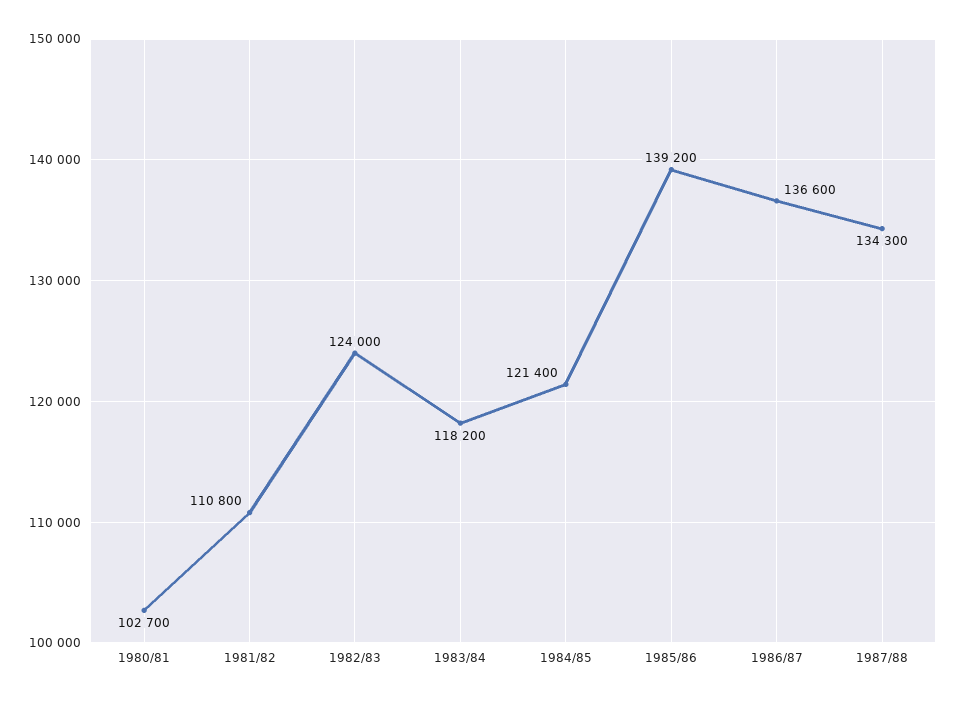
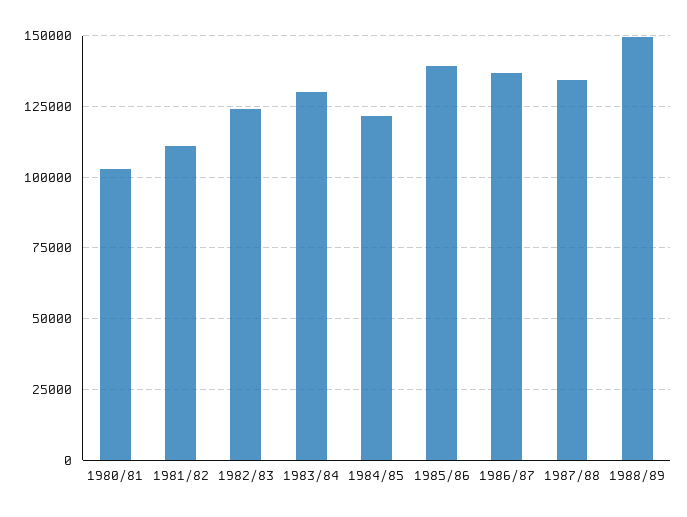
1983/84: 118200 -> 130000
1988/89: none -> 150000

